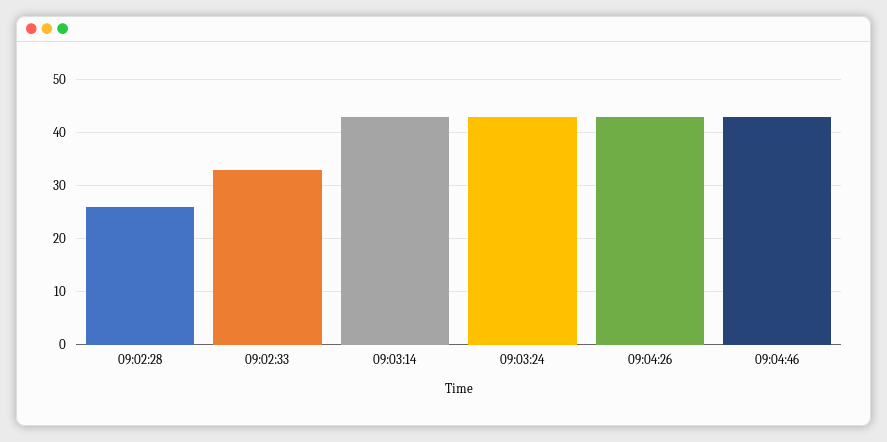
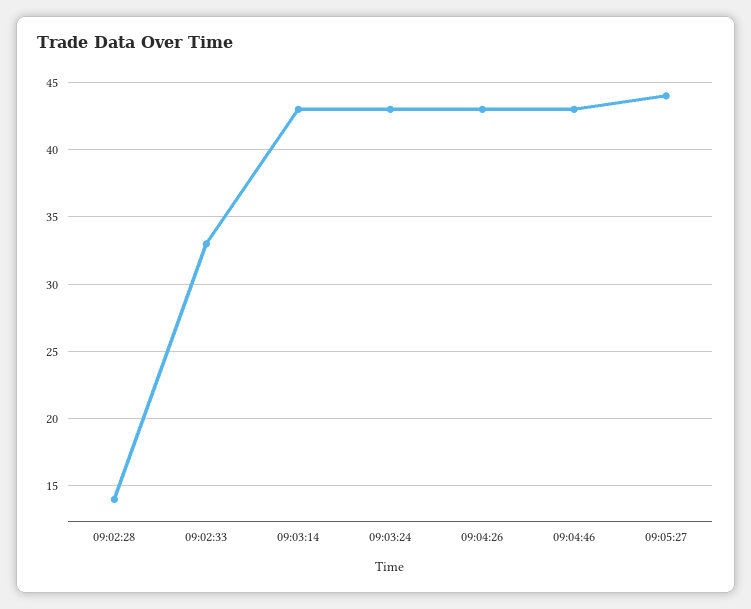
09:02:28: 25 -> 14
09:05:27: none -> 44

